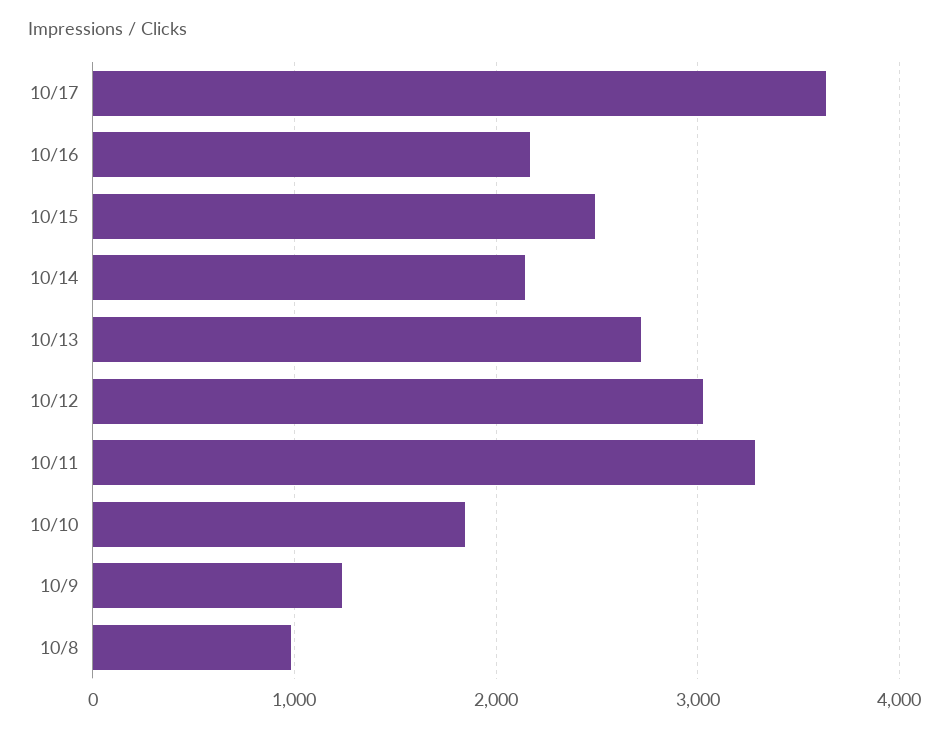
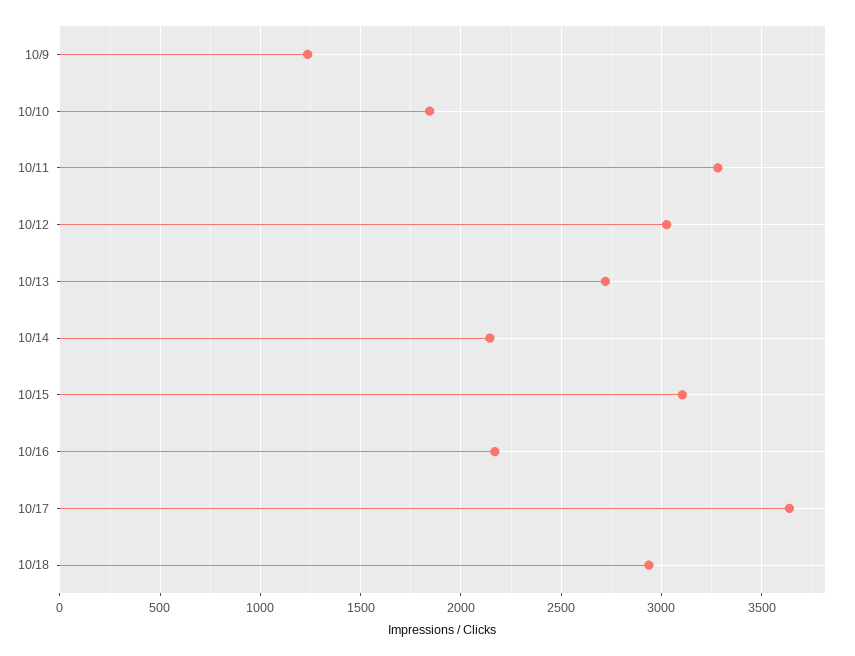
10/15: 2500 -> 3100
10/8: 1000 -> none
10/18: none -> 2950

